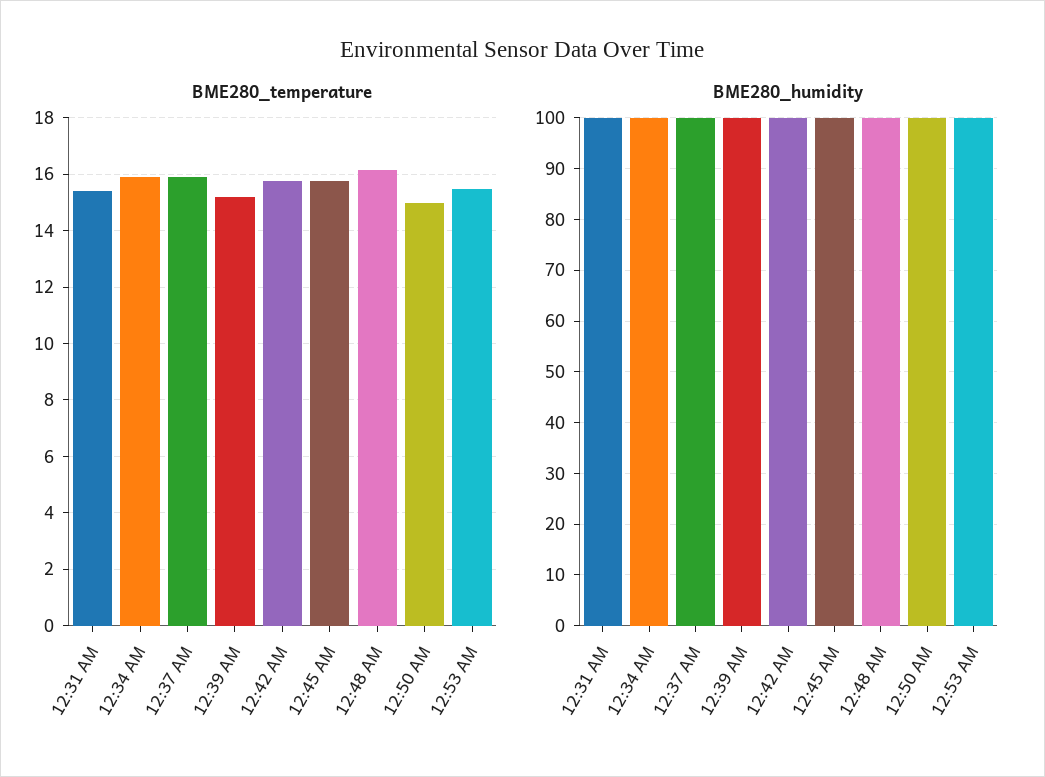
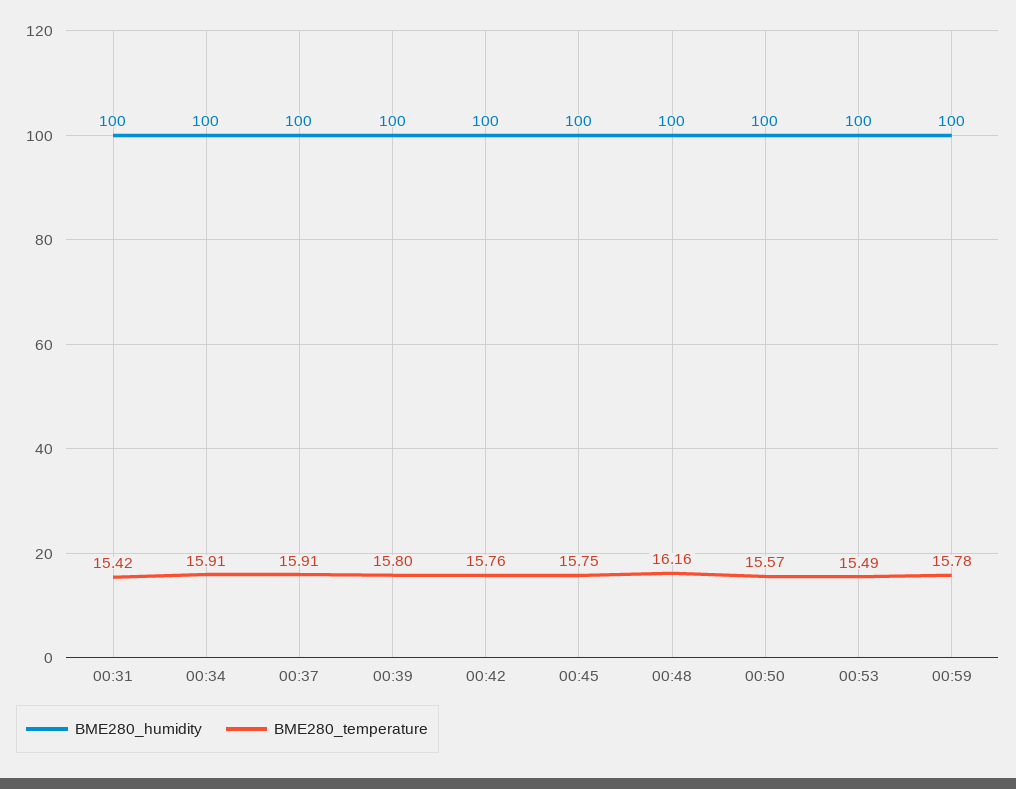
BME280_temperature, 12:39 AM: 15.25 -> 15.8
BME280_temperature, 12:50 AM: 15 -> 15.57
BME280_humidity, 00:59: none -> 100
BME280_temperature, 00:59: none -> 15.78

